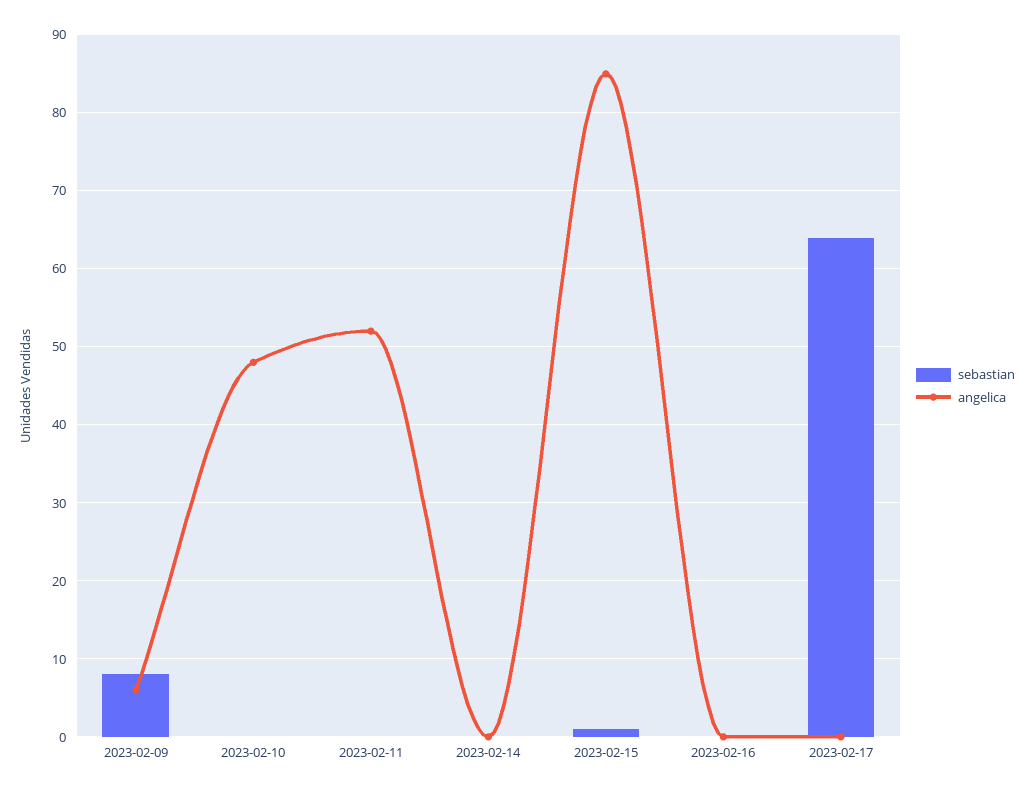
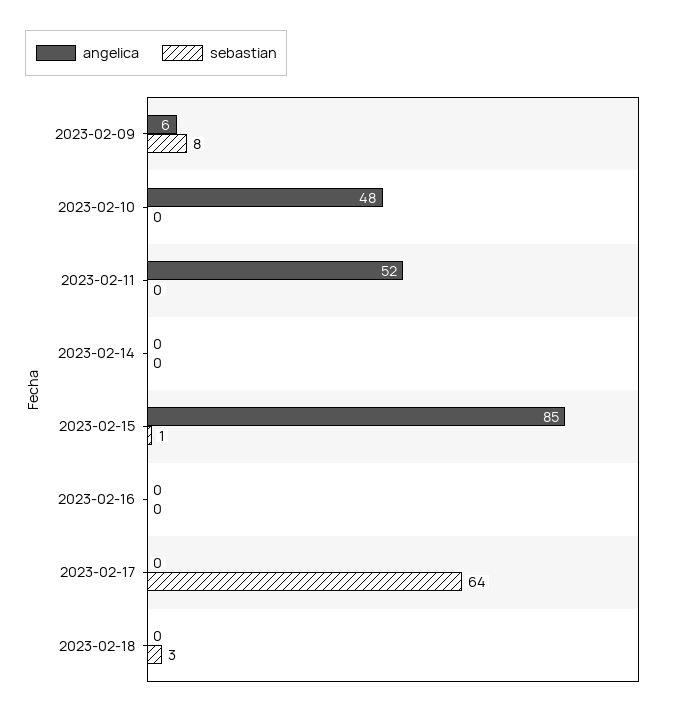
angelica, 2023-02-18: none -> 0
sebastian, 2023-02-18: none -> 3

